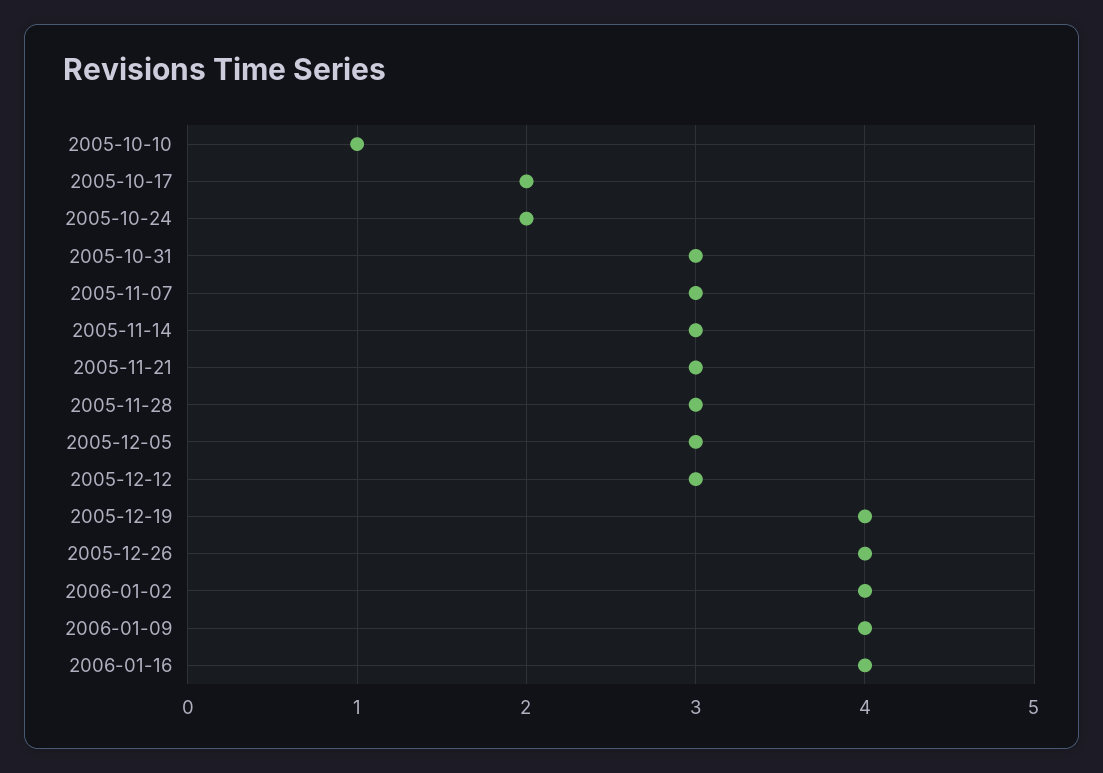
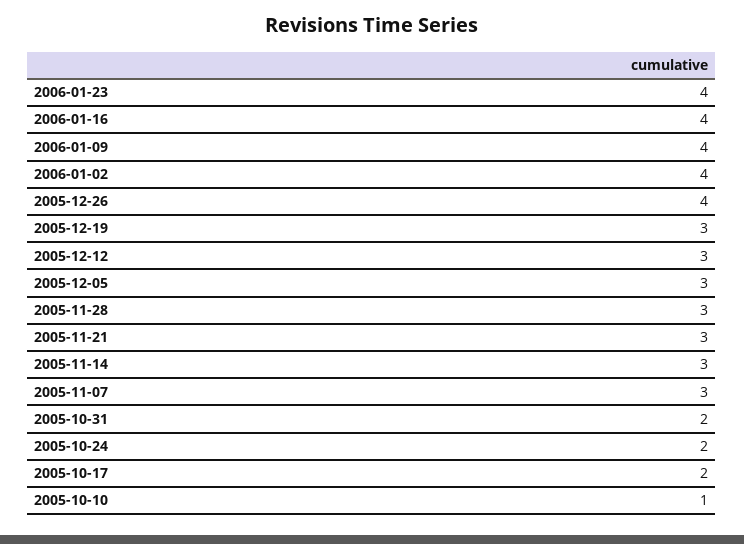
2005-10-31: 3 -> 2
2005-12-19: 4 -> 3
2006-01-23: none -> 4

